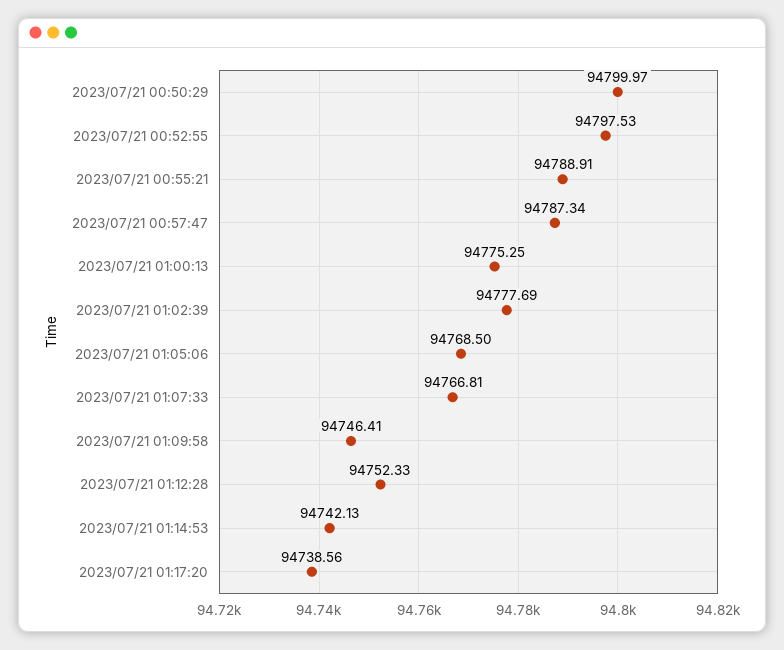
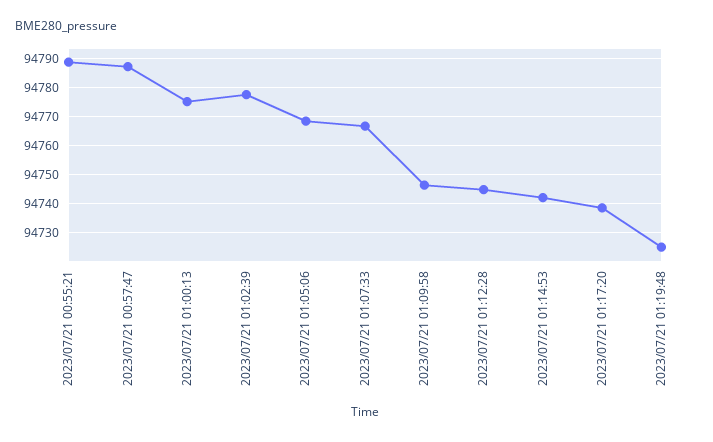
2023/07/21 00:50:29: 94799.97 -> none
2023/07/21 00:52:55: 94797.53 -> none
2023/07/21 01:12:28: 94752.33 -> 94745
2023/07/21 01:19:48: none -> 94725

